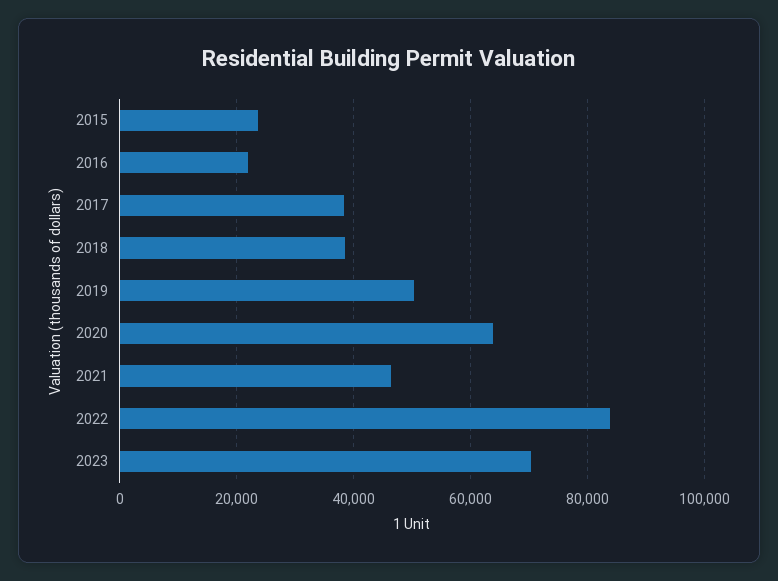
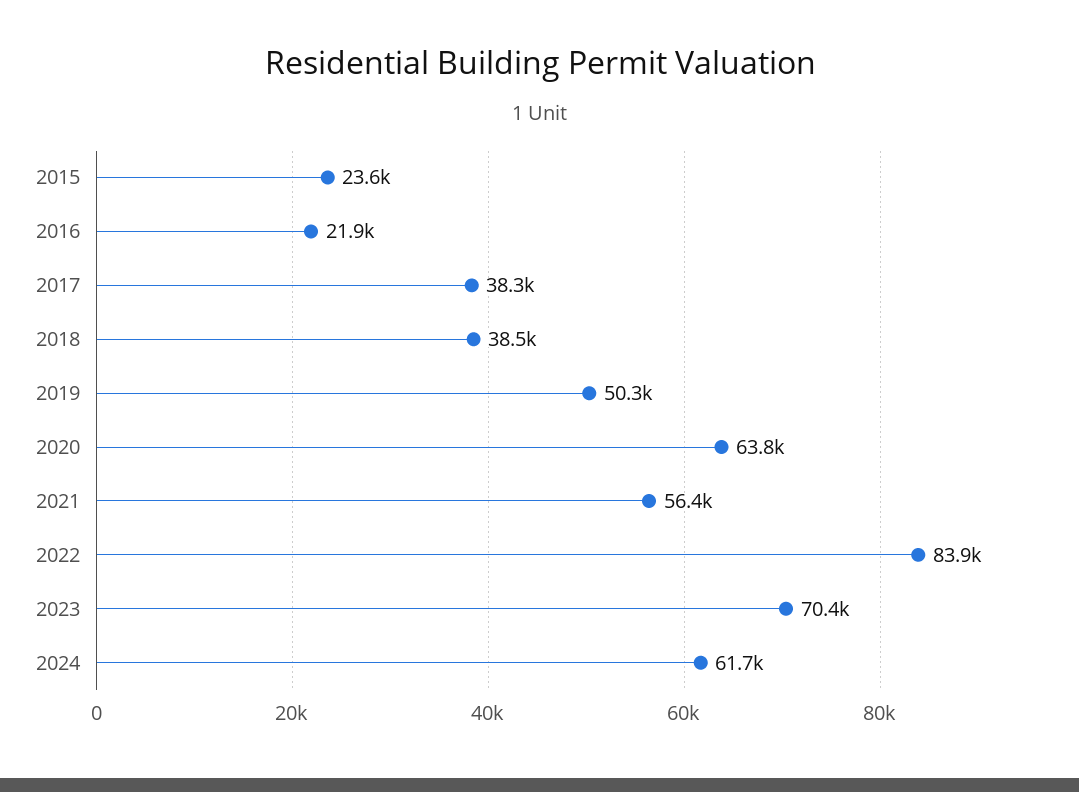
2021: 46000 -> 56400
2024: none -> 61700

